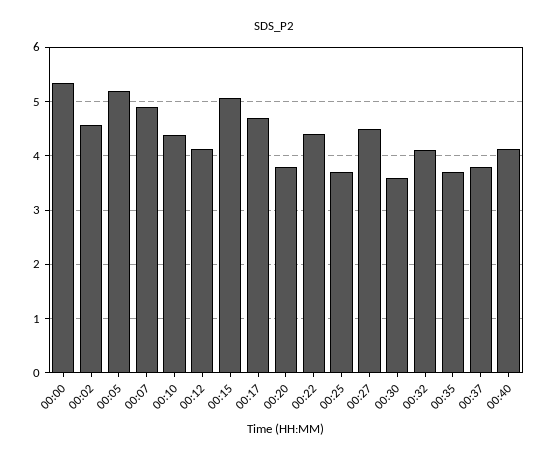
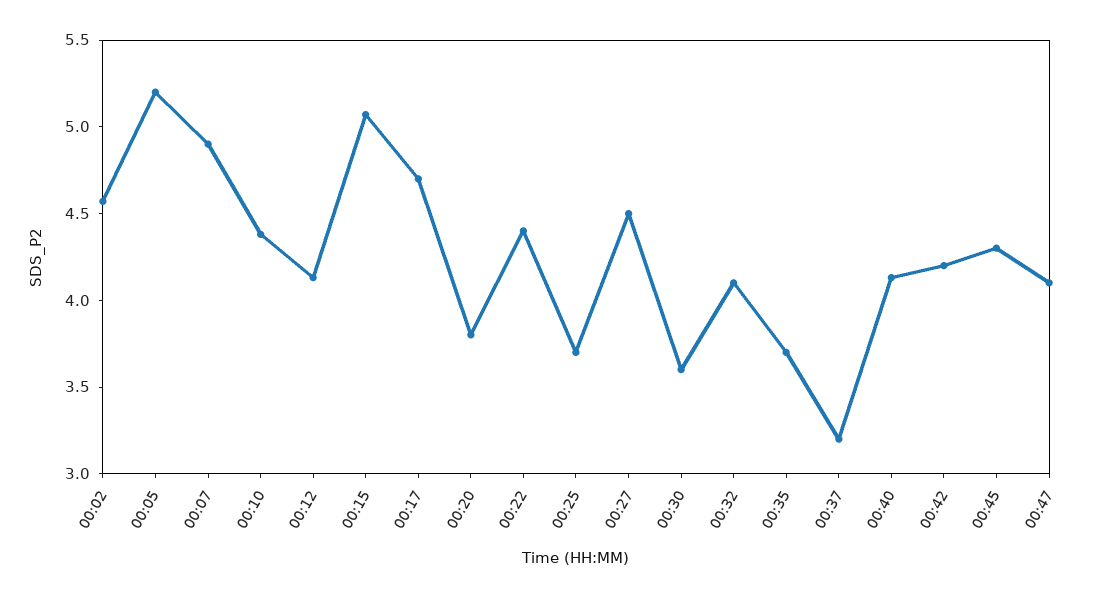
00:00: 5.4 -> none
00:37: 3.8 -> 3.2
00:42: none -> 4.2
00:45: none -> 4.3
00:47: none -> 4.1

